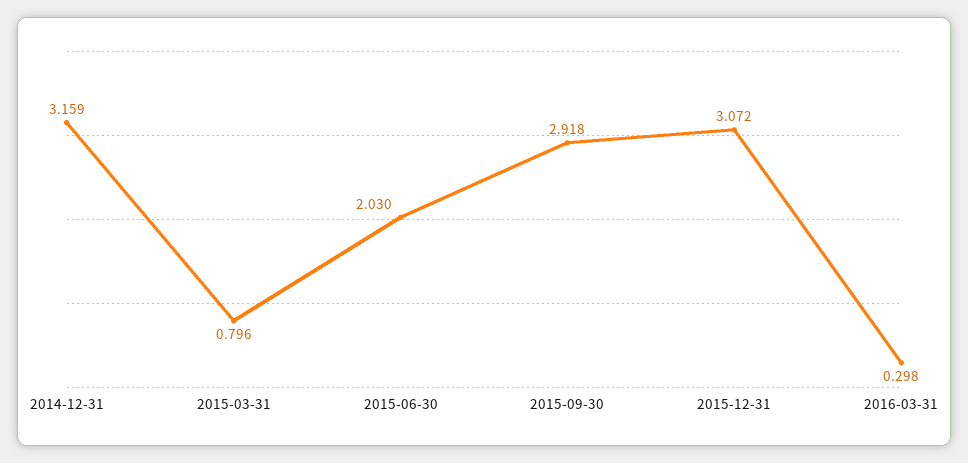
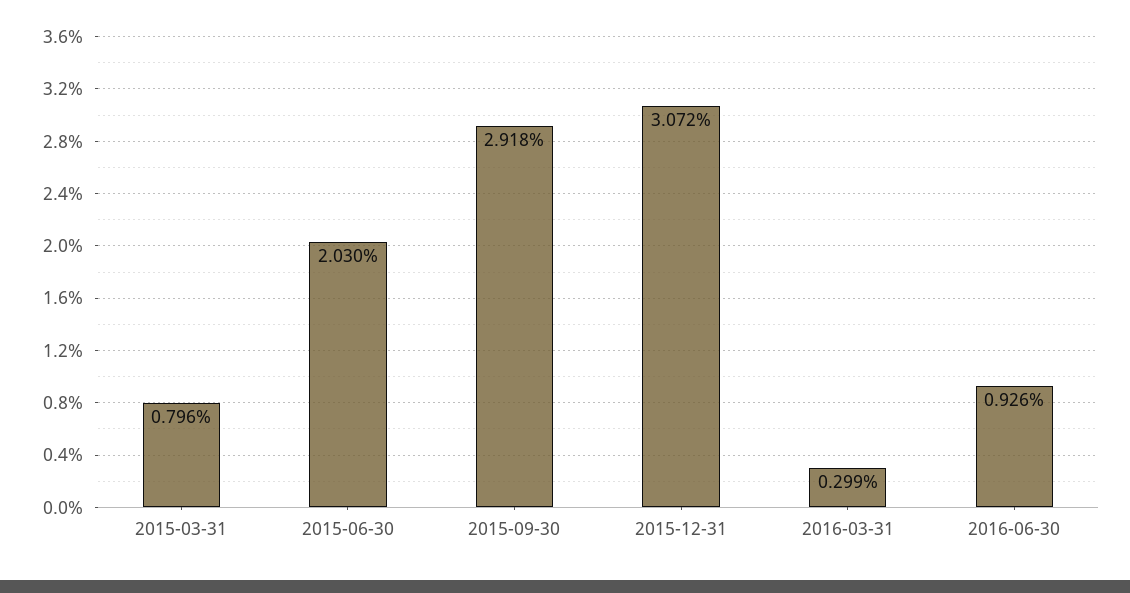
2014-12-31: 3.159 -> none
2016-03-31: 0.298 -> 0.299
2016-06-30: none -> 0.926

